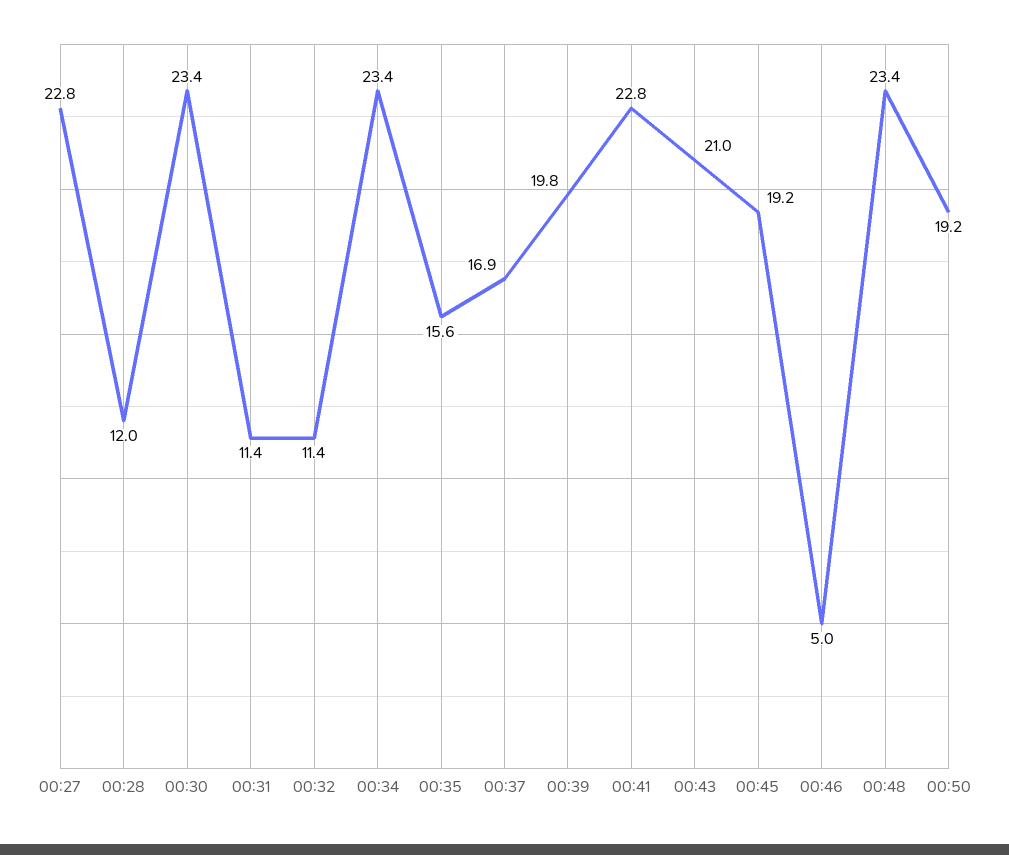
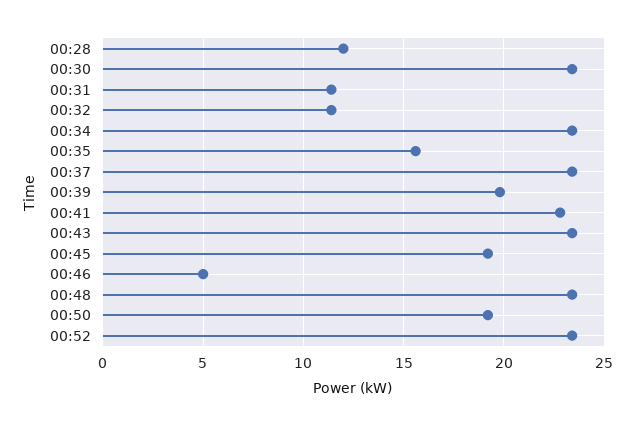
00:27: 22.8 -> none
00:37: 16.9 -> 23.5
00:43: 21 -> 23.5
00:52: none -> 23.5

